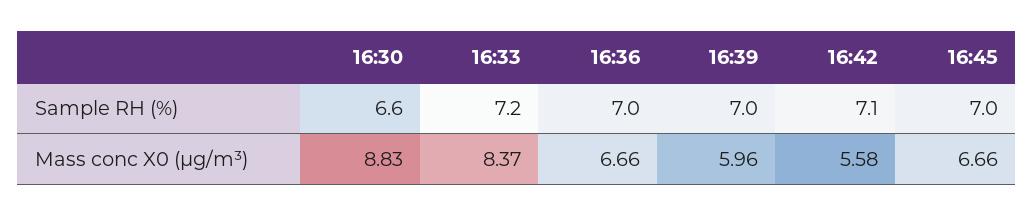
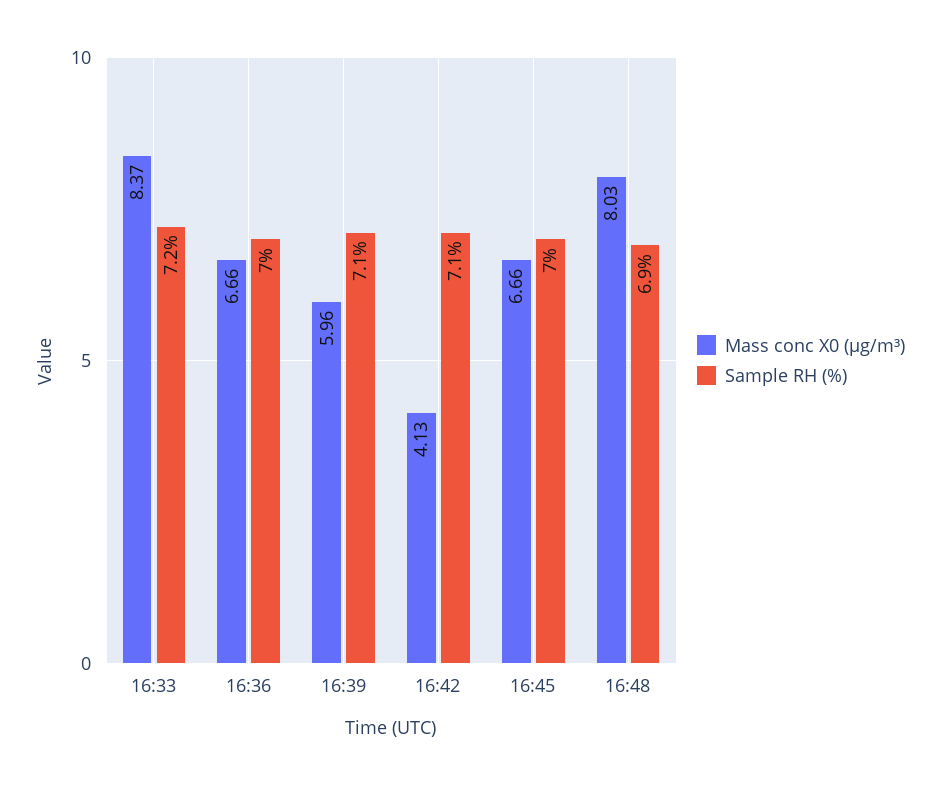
Sample RH (%), 16:30: 6.6 -> none
Sample RH (%), 16:39: 7 -> 7.1
Mass conc X0 (μg/m³), 16:30: 8.83 -> none
Mass conc X0 (μg/m³), 16:42: 5.58 -> 4.13
Mass conc X0 (μg/m³), 16:48: none -> 8.03
Sample RH (%), 16:48: none -> 6.9

